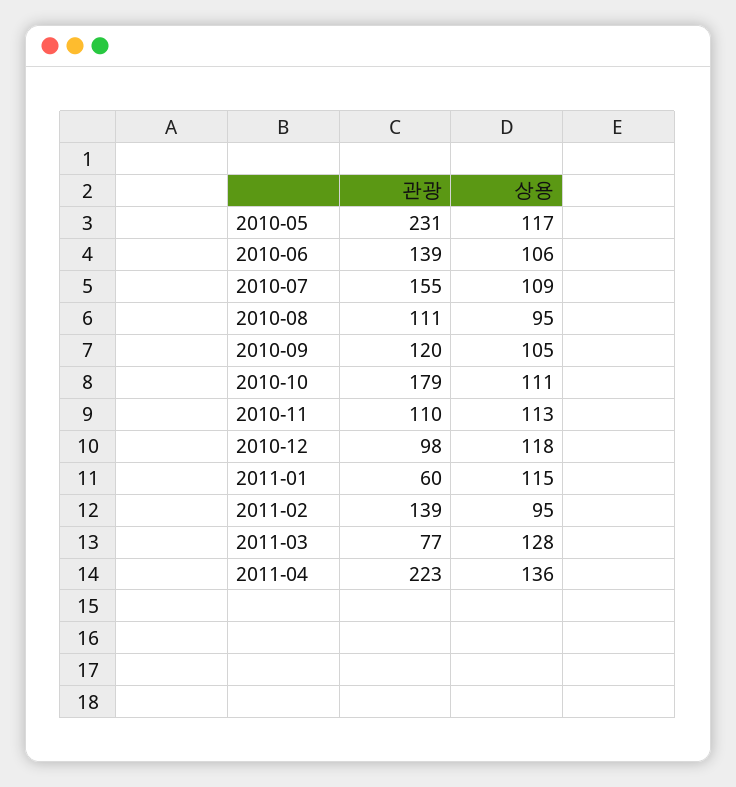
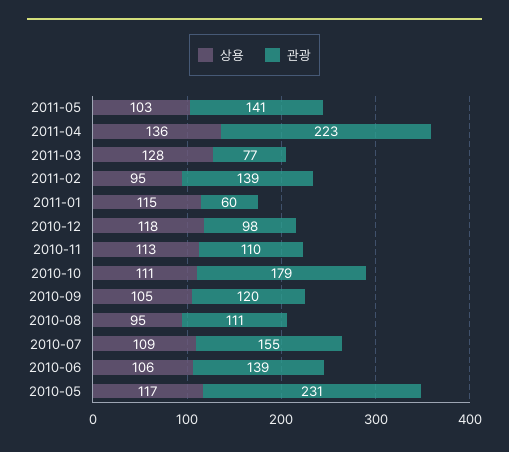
상용, 2011-05: none -> 103
관광, 2011-05: none -> 141

